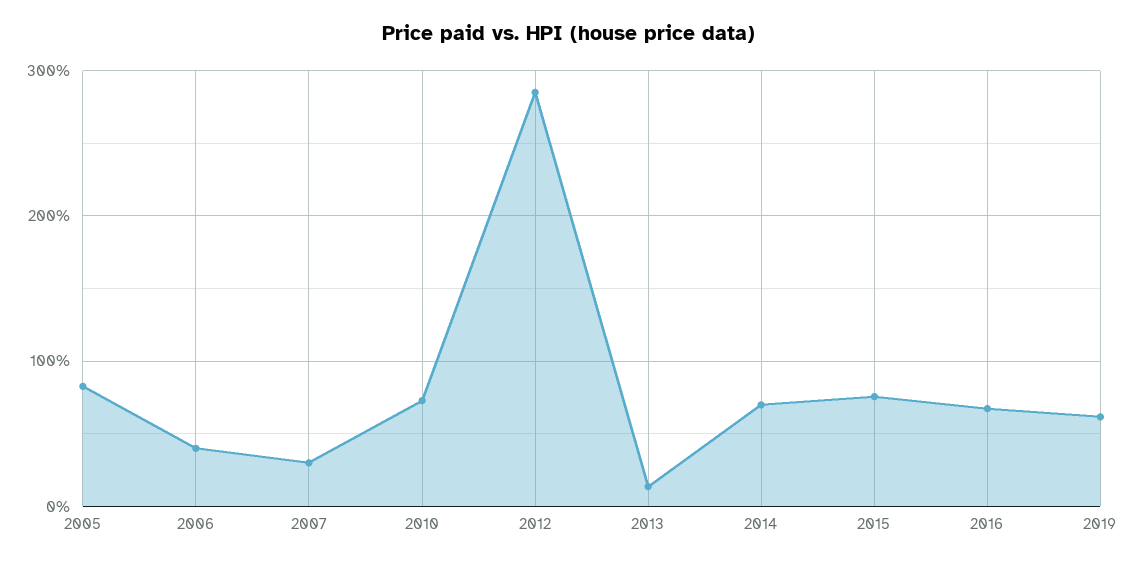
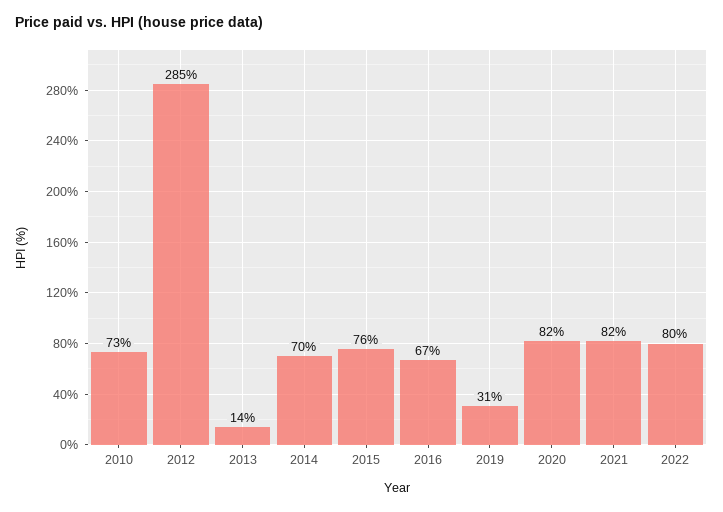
2005: 80 -> none
2006: 40 -> none
2007: 30 -> none
2019: 60 -> 31
2020: none -> 82
2021: none -> 82
2022: none -> 80

